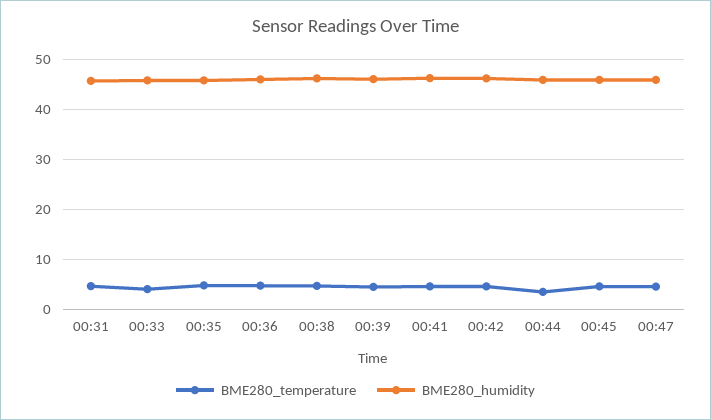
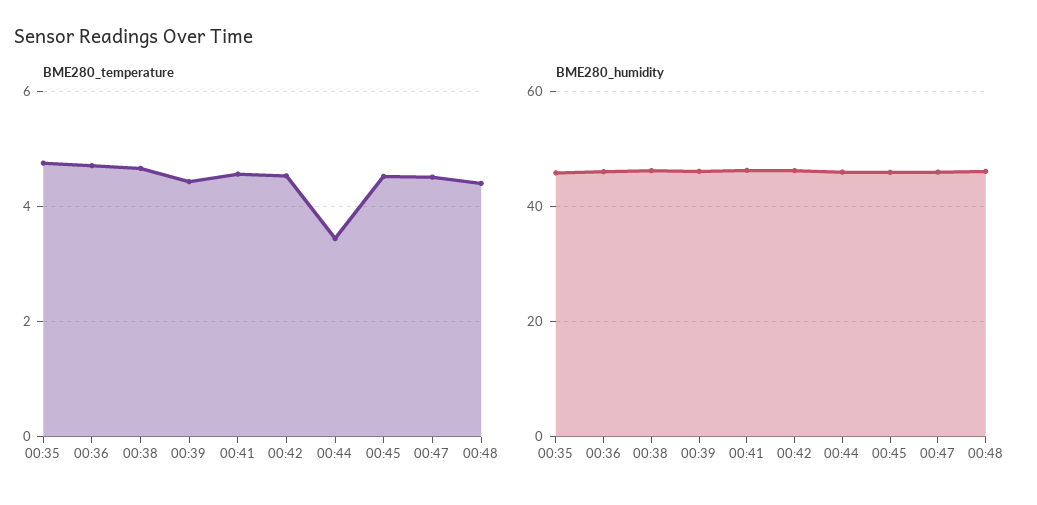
BME280_temperature, 00:31: 4 -> none
BME280_humidity, 00:31: 46 -> none
BME280_temperature, 00:33: 4 -> none
BME280_humidity, 00:33: 46 -> none
BME280_temperature, 00:48: none -> 4.4
BME280_humidity, 00:48: none -> 46

